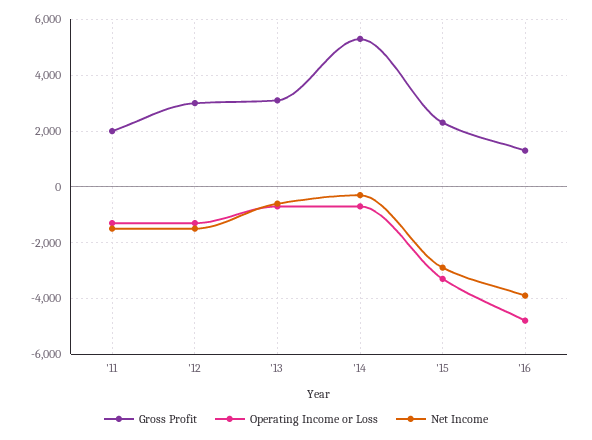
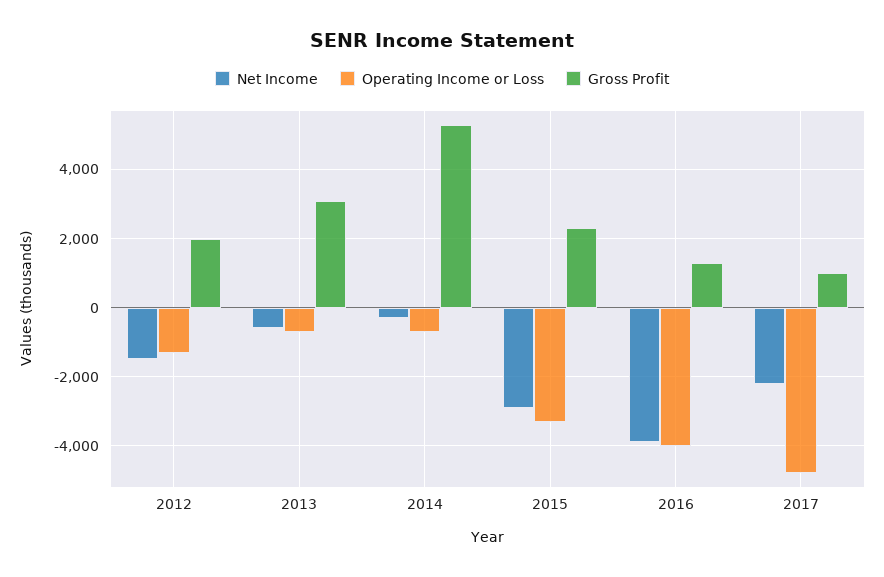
Gross Profit, '11: 2000 -> none
Operating Income or Loss, '11: -1250 -> none
Net Income, '11: -1500 -> none
Gross Profit, '12: 3000 -> 2000
Operating Income or Loss, '16: -4750 -> -4000
Net Income, 2017: none -> -2200
Operating Income or Loss, 2017: none -> -4800
Gross Profit, 2017: none -> 1000

